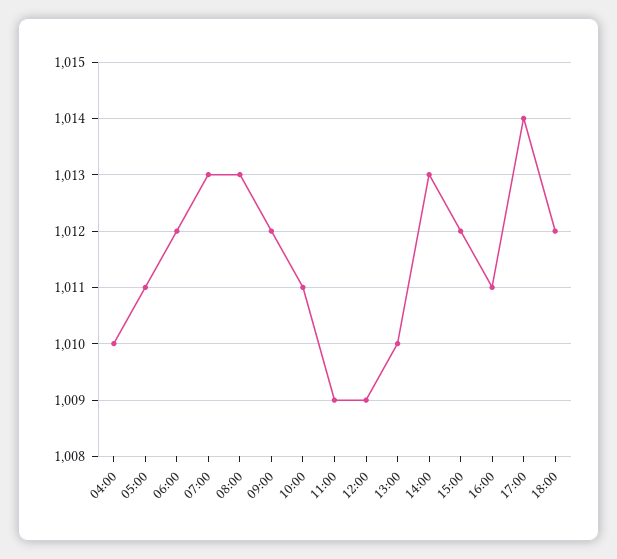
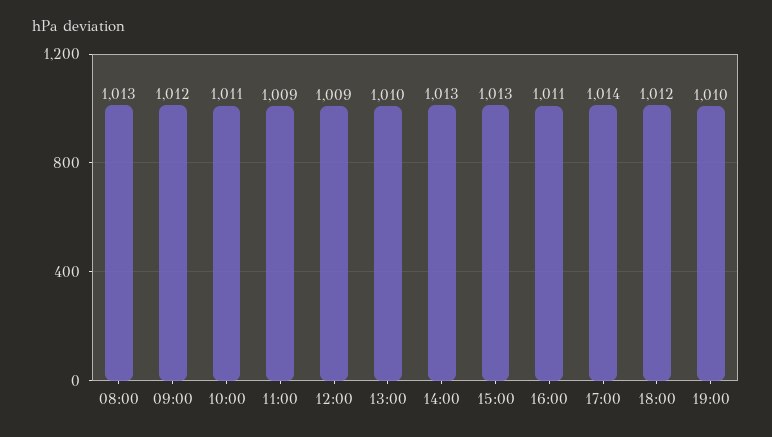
04:00: 1010 -> none
05:00: 1011 -> none
06:00: 1012 -> none
07:00: 1013 -> none
15:00: 1012 -> 1013
19:00: none -> 1010

